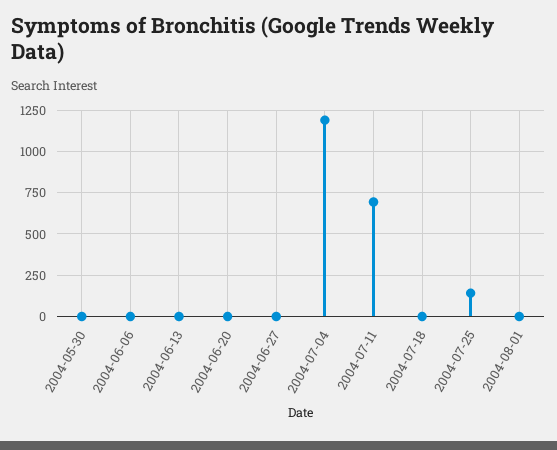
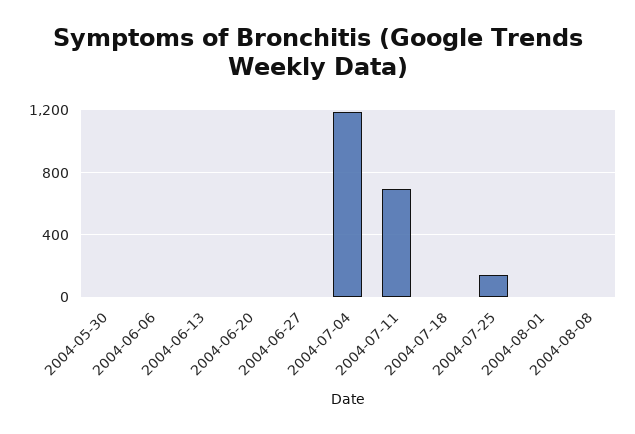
2004-08-08: none -> 0

